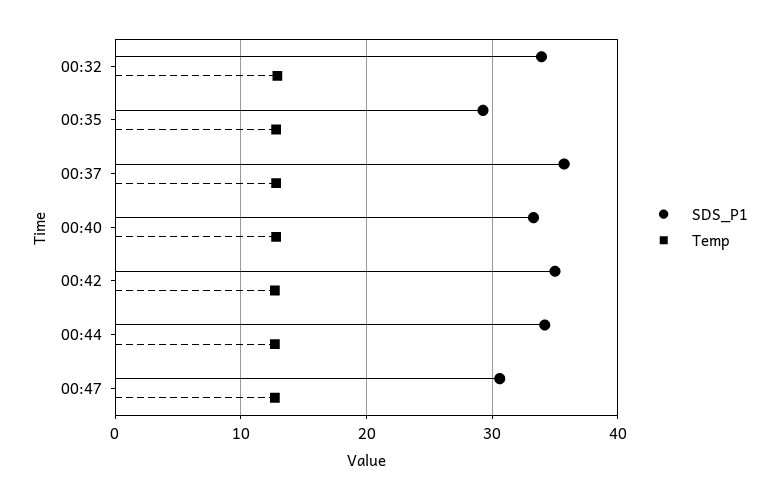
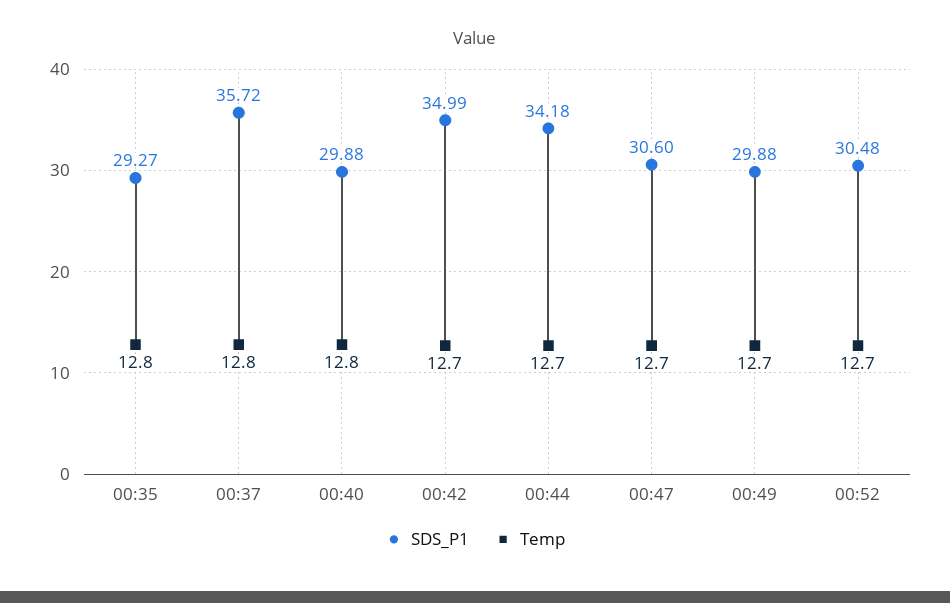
SDS_P1, 00:32: 34 -> none
Temp, 00:32: 13 -> none
SDS_P1, 00:40: 33 -> 29.88
SDS_P1, 00:49: none -> 29.88
Temp, 00:49: none -> 12.7
SDS_P1, 00:52: none -> 30.48
Temp, 00:52: none -> 12.7

